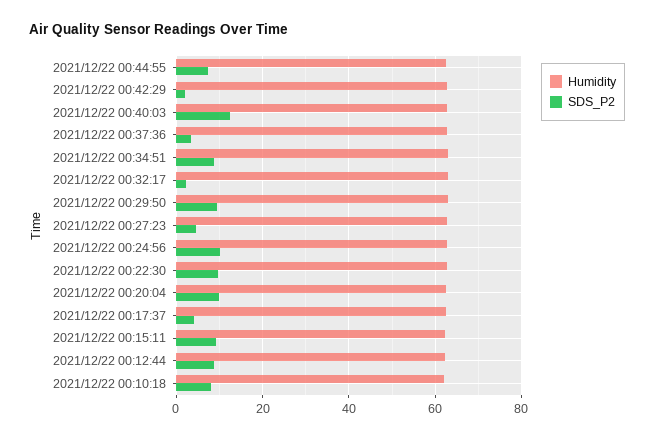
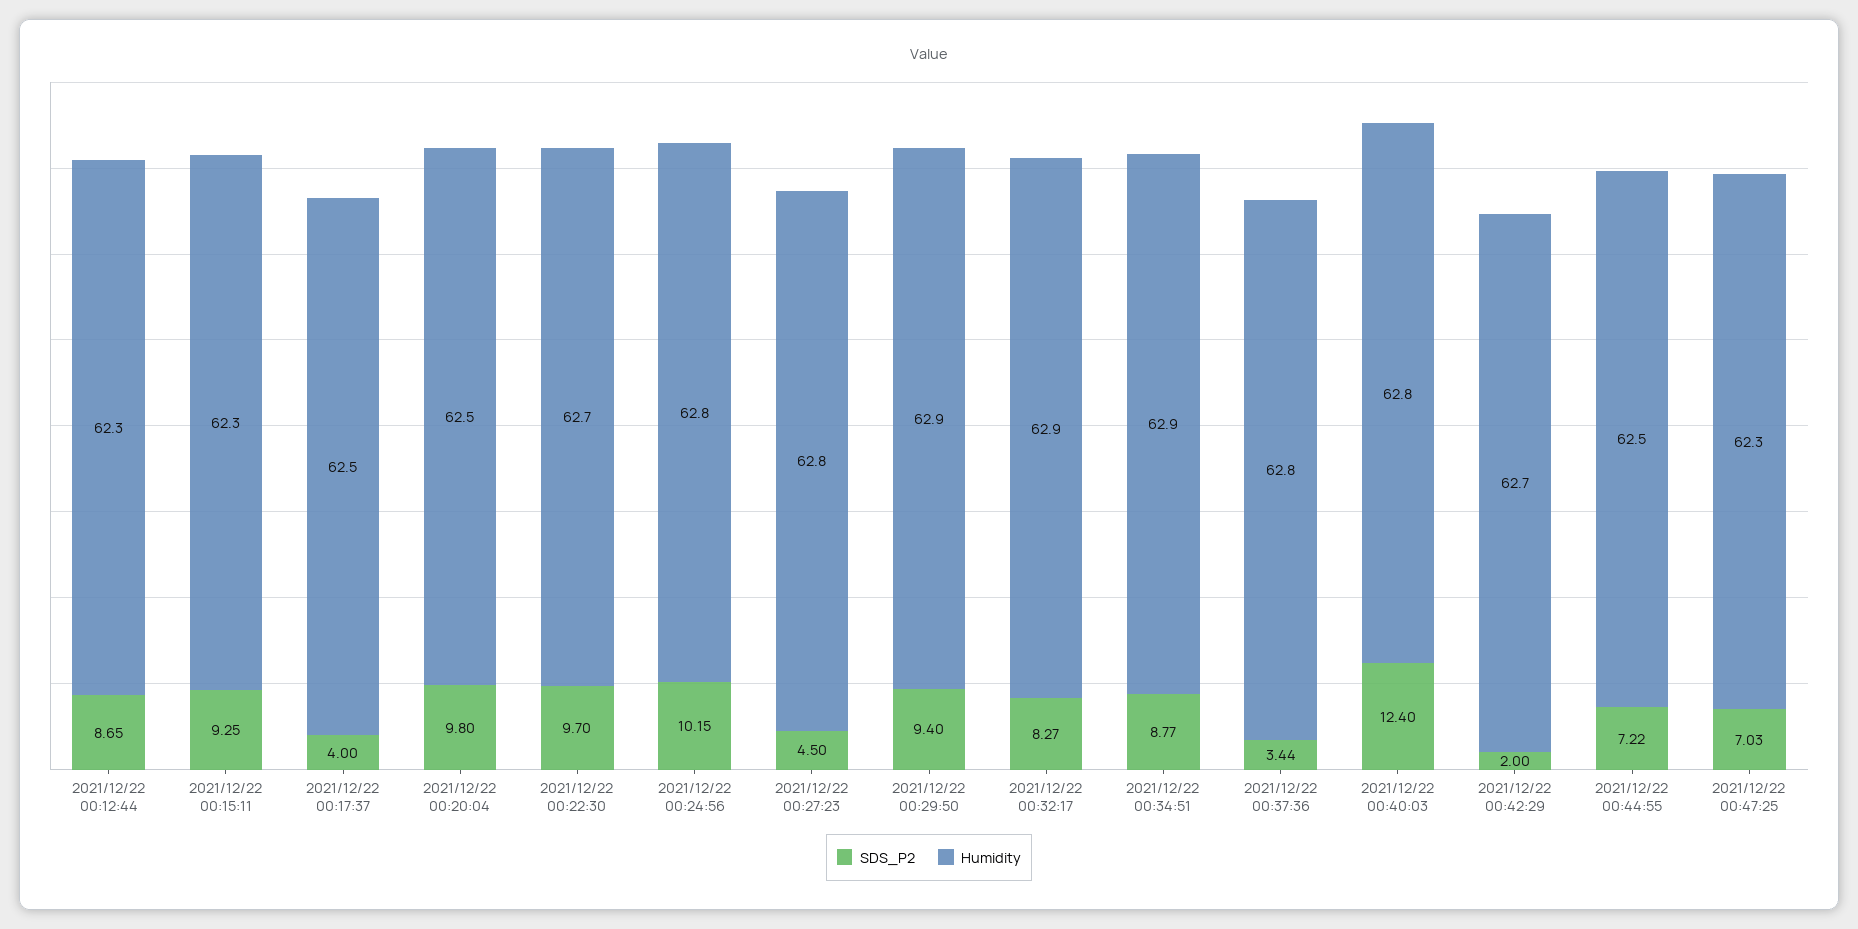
SDS_P2, 2021/12/22 00:32:17: 2 -> 8.27
Humidity, 2021/12/22 00:10:18: 62 -> none
SDS_P2, 2021/12/22 00:10:18: 8 -> none
SDS_P2, 2021/12/22 00:47:25: none -> 7.03
Humidity, 2021/12/22 00:47:25: none -> 62.3

